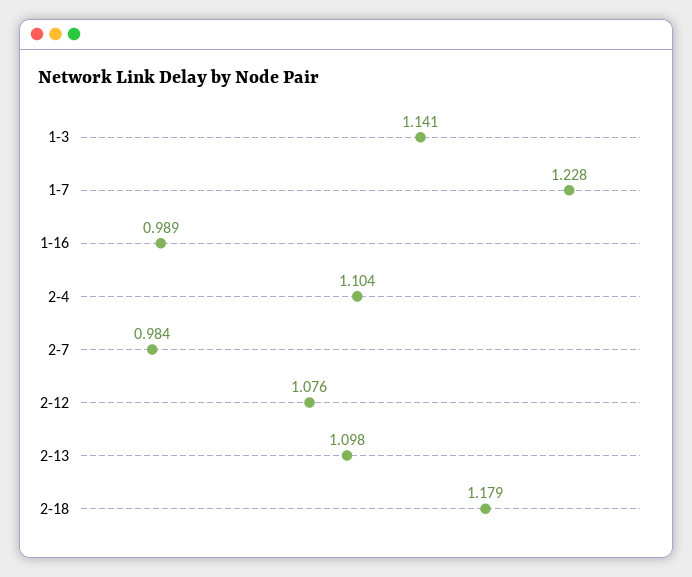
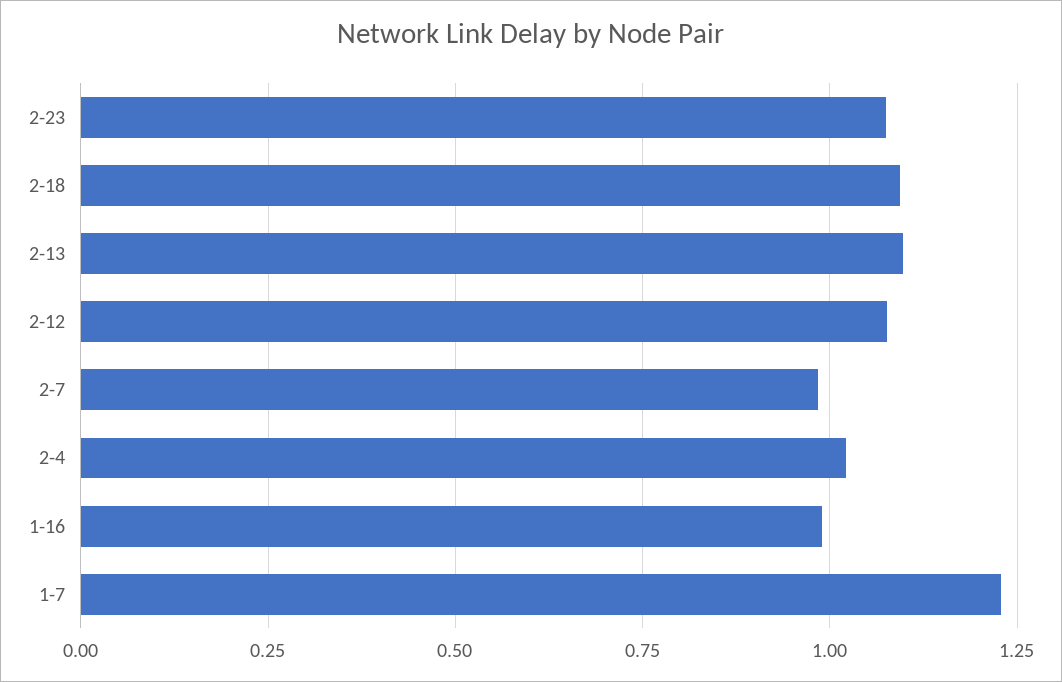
1-3: 1.141 -> none
2-4: 1.104 -> 1.025
2-18: 1.179 -> 1.1
2-23: none -> 1.075

